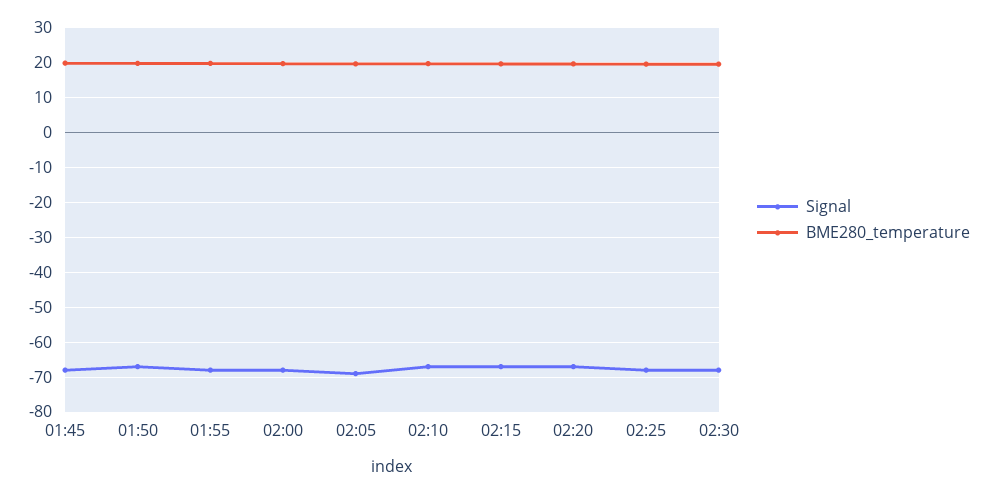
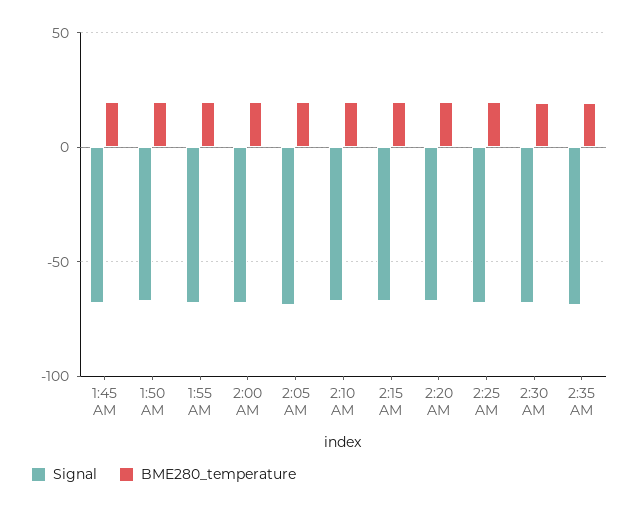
Signal, 2:35 AM: none -> -70
BME280_temperature, 2:35 AM: none -> 20

